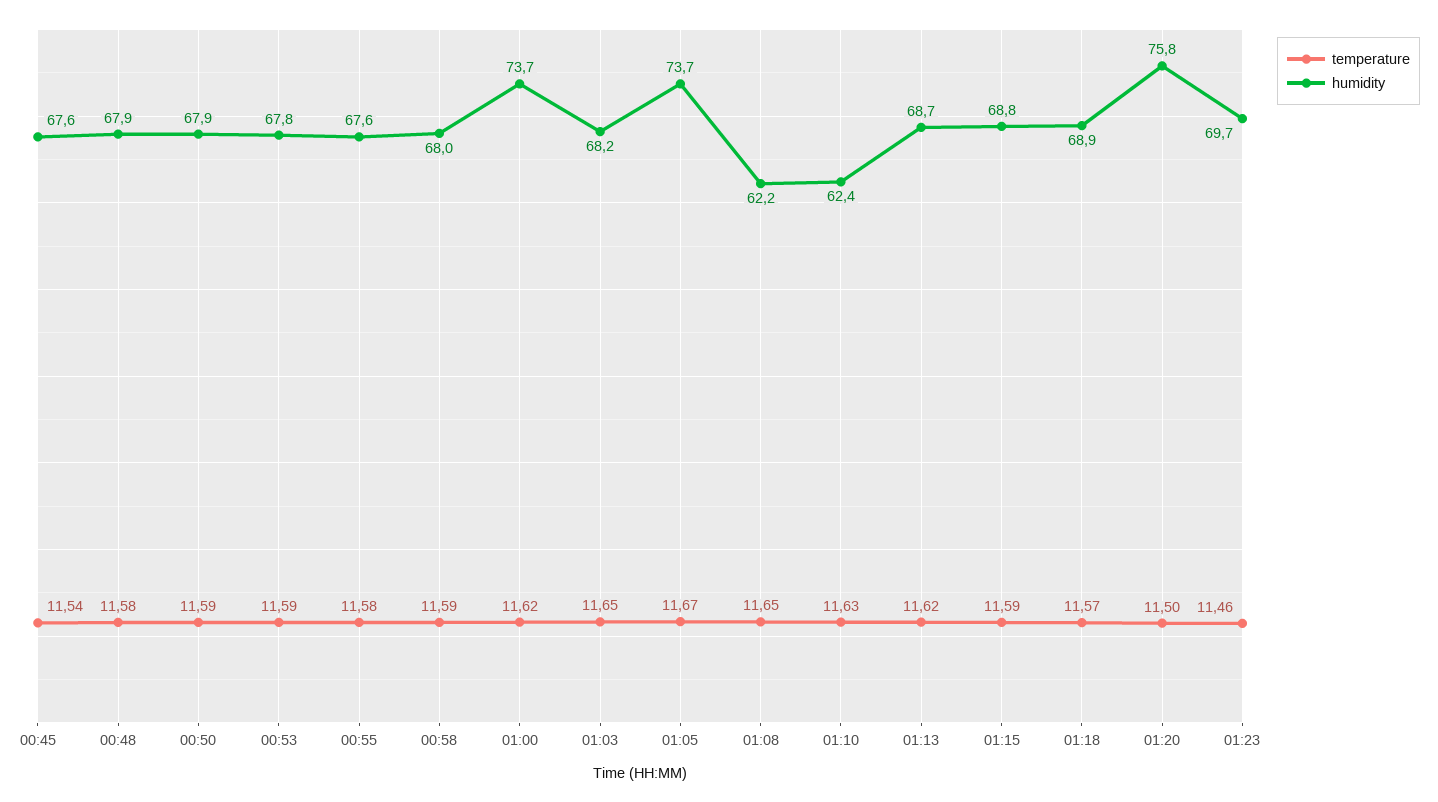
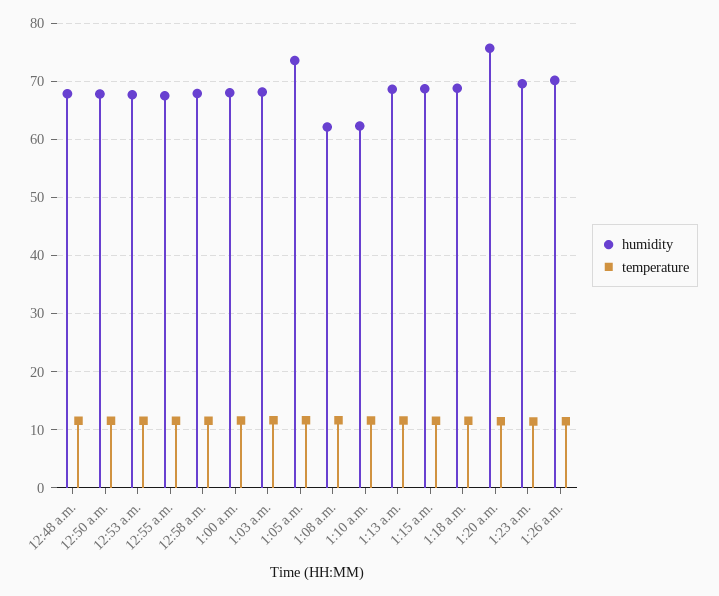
temperature, 00:45: 11.54 -> none
humidity, 00:45: 67.6 -> none
humidity, 01:00: 73.7 -> 68
humidity, 1:26 a.m.: none -> 70
temperature, 1:26 a.m.: none -> 12

